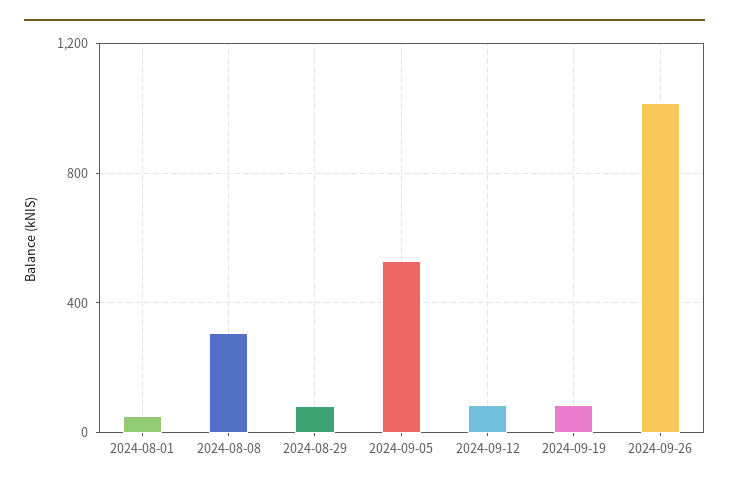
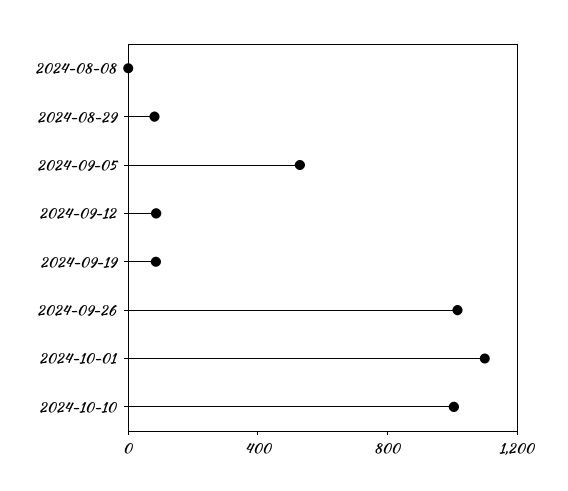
2024-08-01: 50 -> none
2024-08-08: 300 -> 0
2024-10-01: none -> 1100
2024-10-10: none -> 1000

